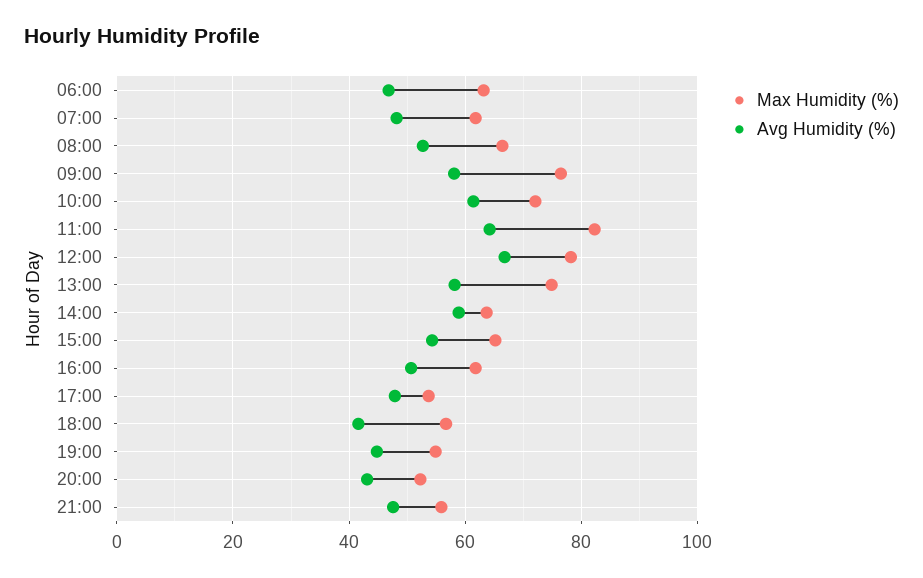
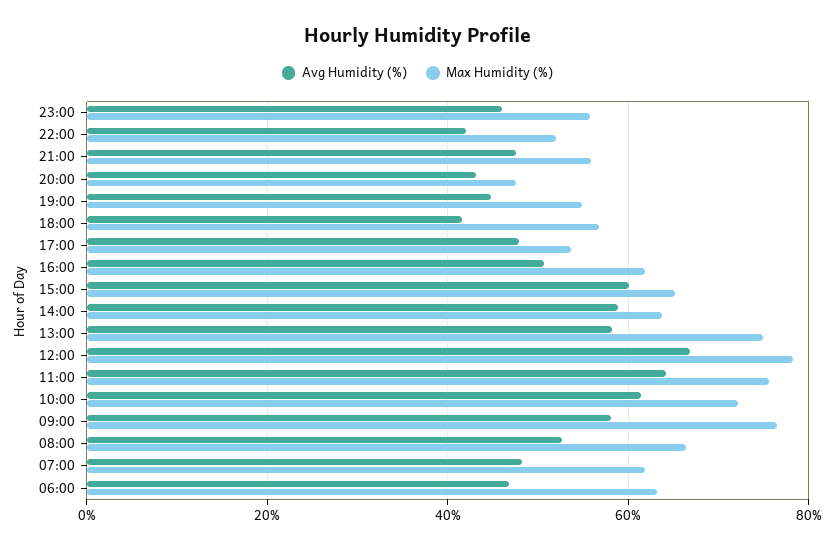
Max Humidity (%), 11:00: 82 -> 76
Avg Humidity (%), 15:00: 54 -> 60
Max Humidity (%), 20:00: 52 -> 48
Avg Humidity (%), 23:00: none -> 46
Max Humidity (%), 23:00: none -> 56
Avg Humidity (%), 22:00: none -> 42
Max Humidity (%), 22:00: none -> 52

